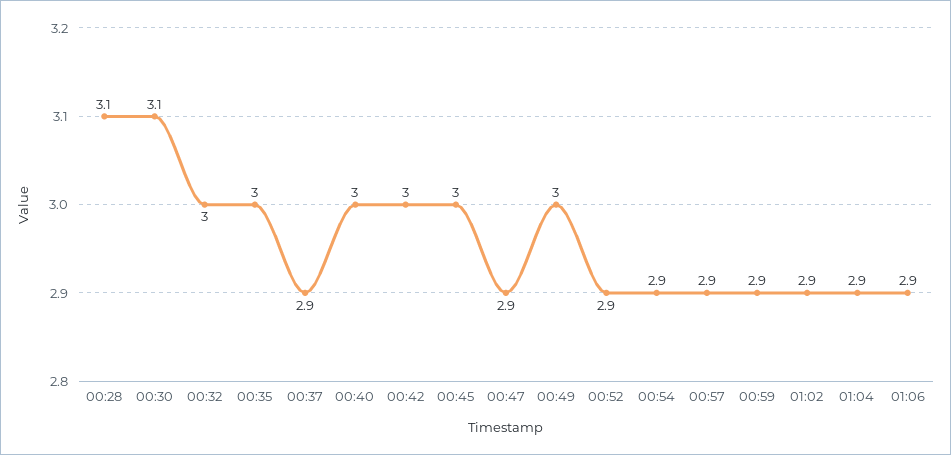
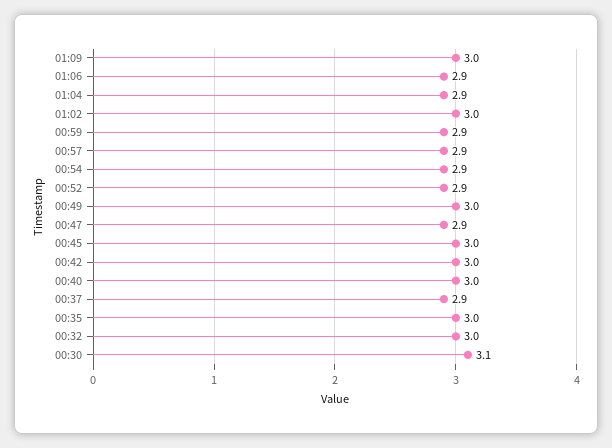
00:28: 3.1 -> none
01:02: 2.9 -> 3
01:09: none -> 3

